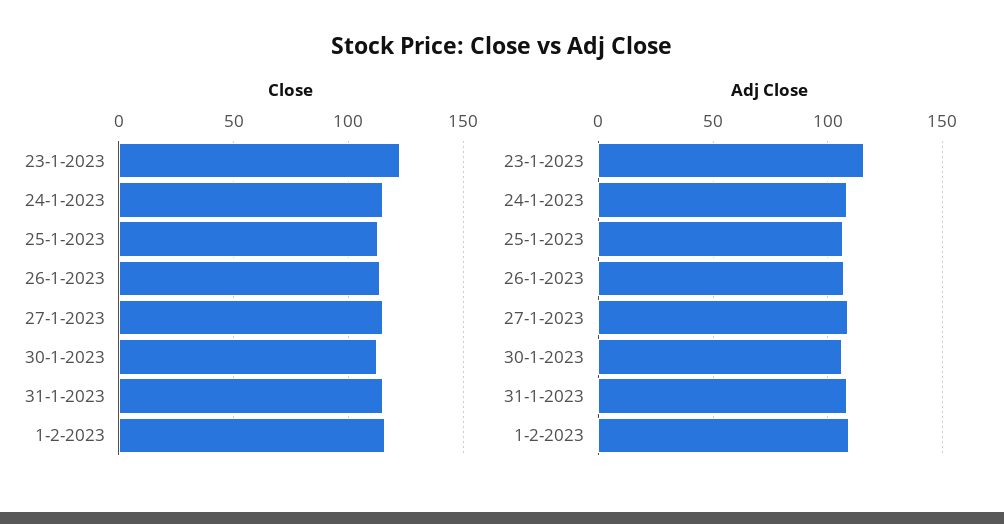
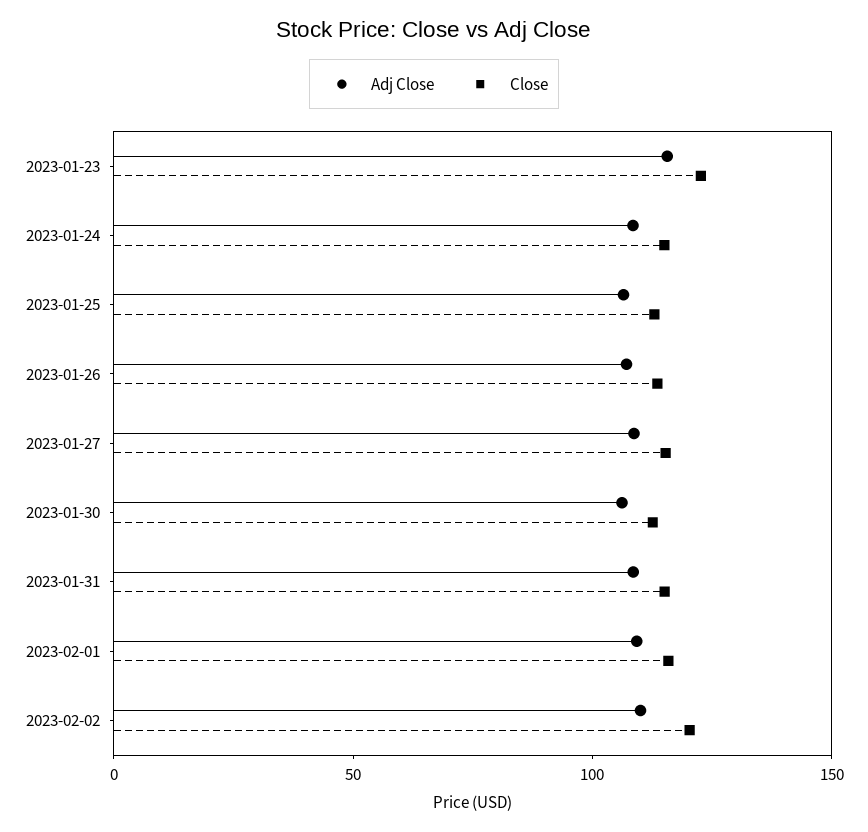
Adj Close, 2023-02-02: none -> 110
Close, 2023-02-02: none -> 120

